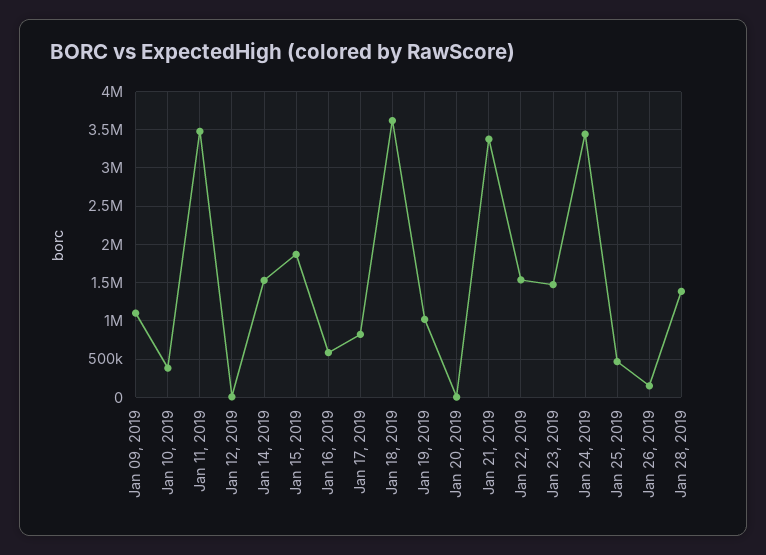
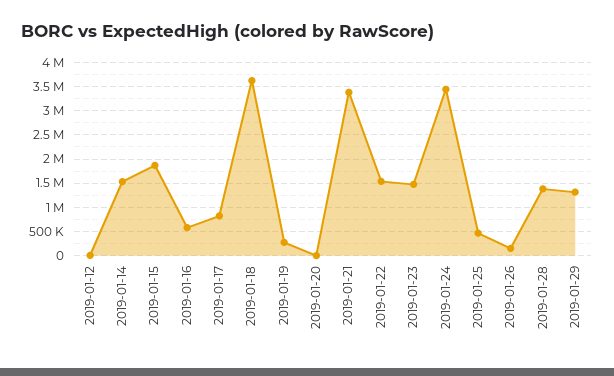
Jan 09, 2019: 1100000 -> none
Jan 10, 2019: 400000 -> none
Jan 11, 2019: 3500000 -> none
Jan 19, 2019: 1000000 -> 250000
2019-01-29: none -> 1250000

